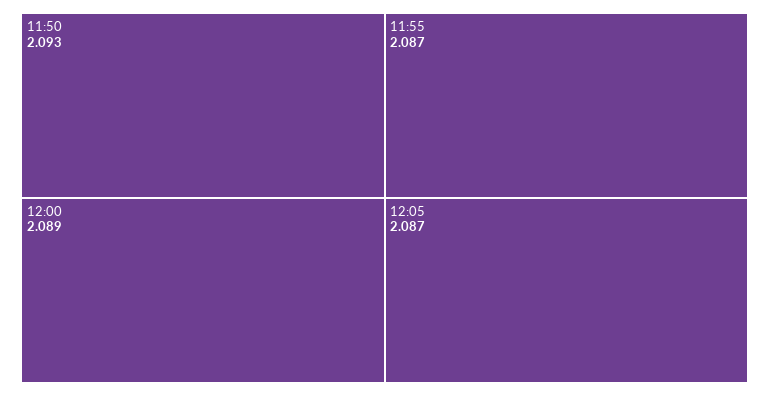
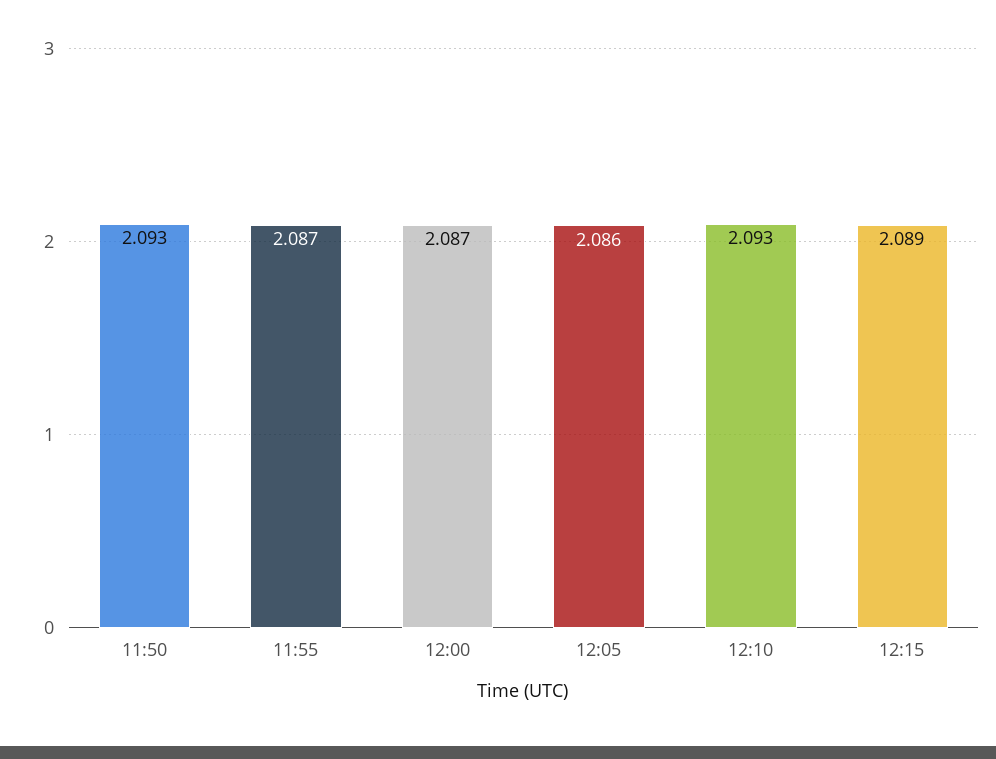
12:00: 2.089 -> 2.087
12:05: 2.087 -> 2.086
12:10: none -> 2.093
12:15: none -> 2.089

